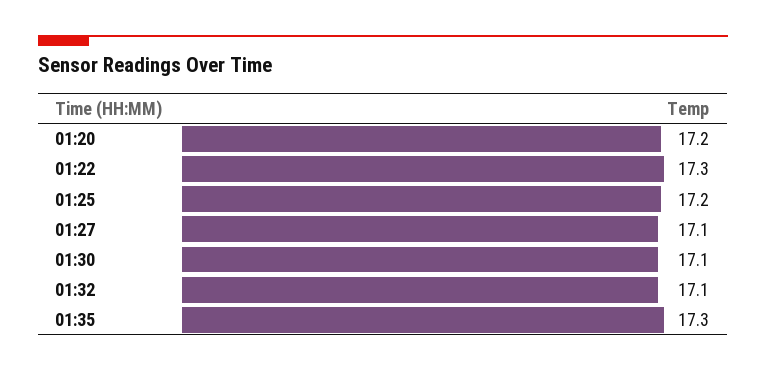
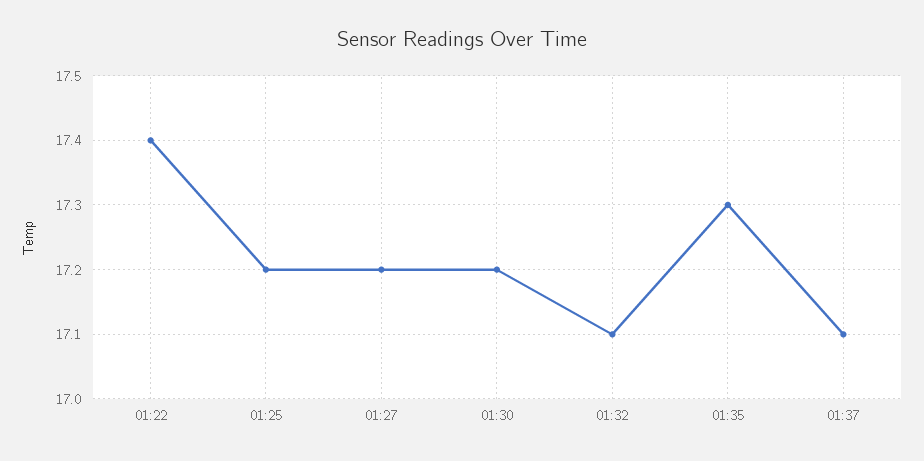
01:20: 17.2 -> none
01:22: 17.3 -> 17.4
01:27: 17.1 -> 17.2
01:30: 17.1 -> 17.2
01:37: none -> 17.1

